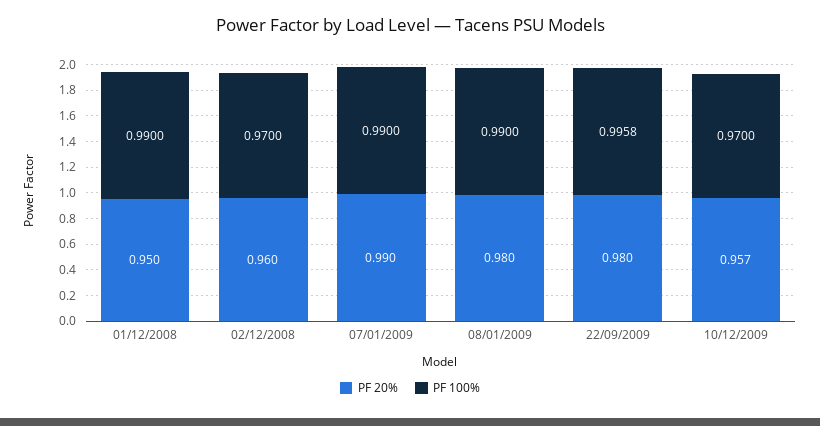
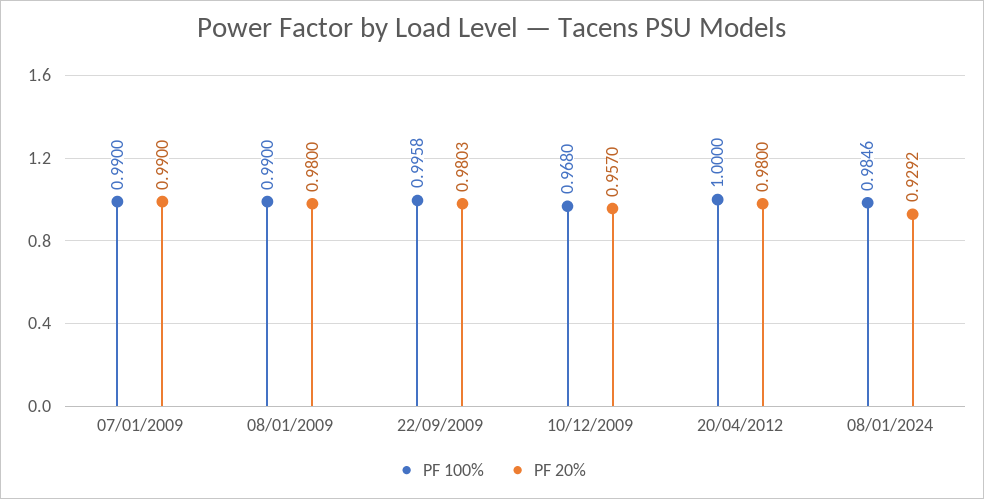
PF 20%, 01/12/2008: 0.95 -> none
PF 100%, 01/12/2008: 0.99 -> none
PF 20%, 02/12/2008: 0.96 -> none
PF 100%, 02/12/2008: 0.97 -> none
PF 100%, 10/12/2009: 0.97 -> 0.968
PF 100%, 20/04/2012: none -> 1
PF 20%, 20/04/2012: none -> 0.98
PF 100%, 08/01/2024: none -> 0.9846
PF 20%, 08/01/2024: none -> 0.9292

